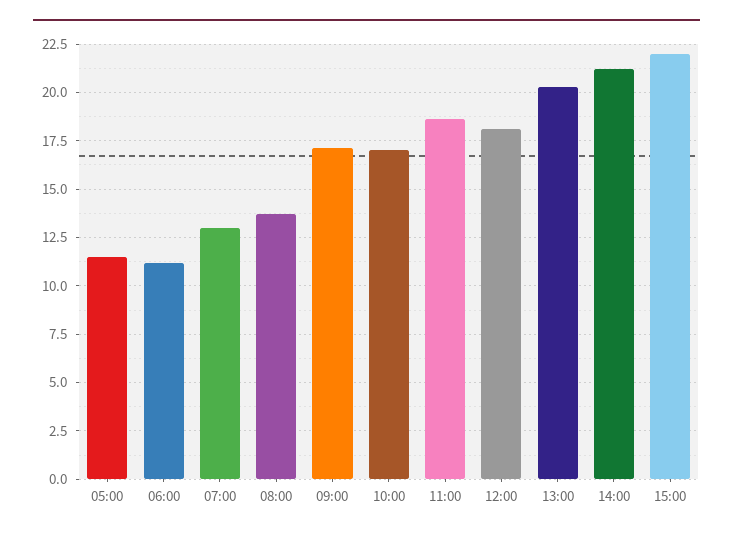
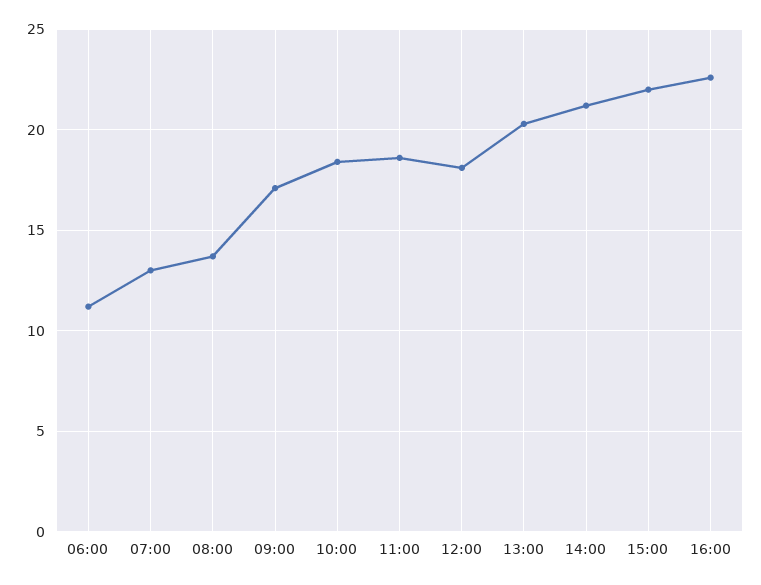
05:00: 11.5 -> none
10:00: 17 -> 18.5
16:00: none -> 22.5

